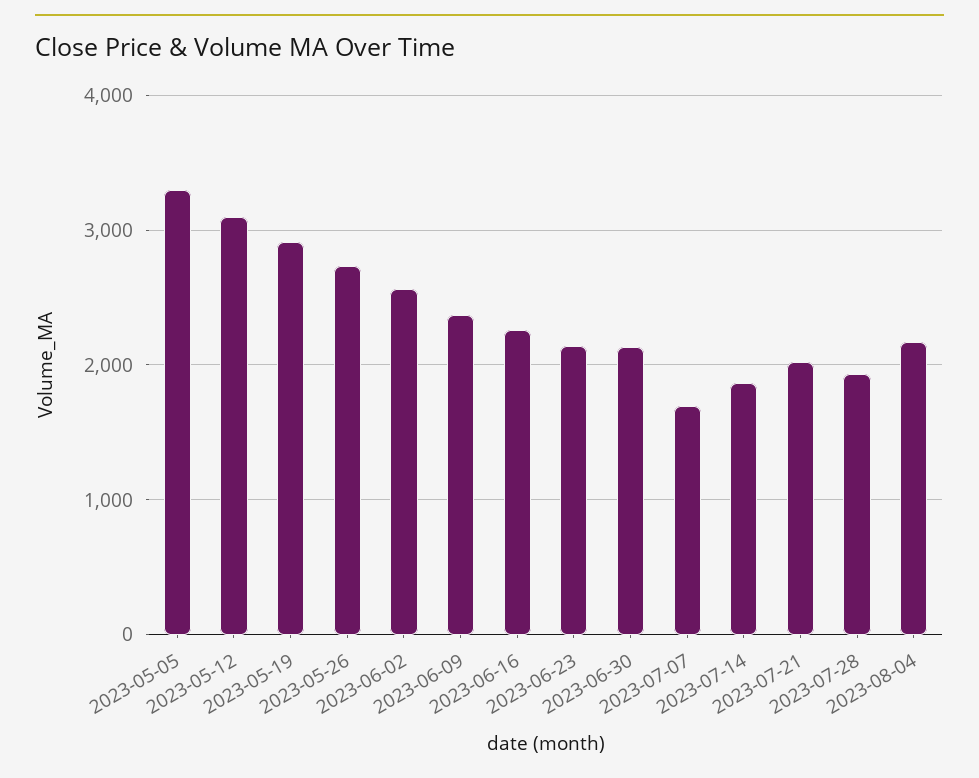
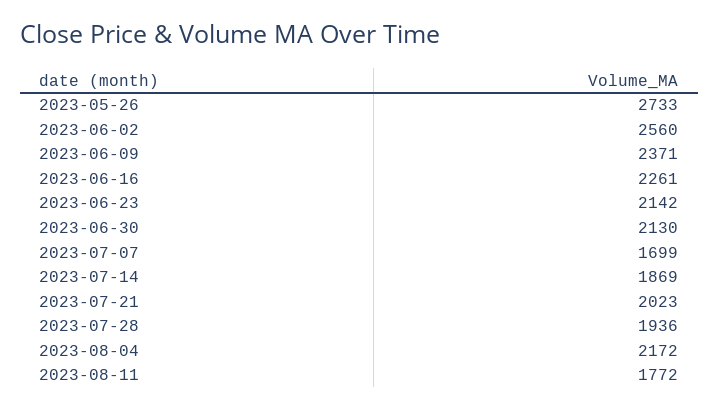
2023-05-05: 3300 -> none
2023-05-12: 3100 -> none
2023-05-19: 2900 -> none
2023-08-11: none -> 1772

